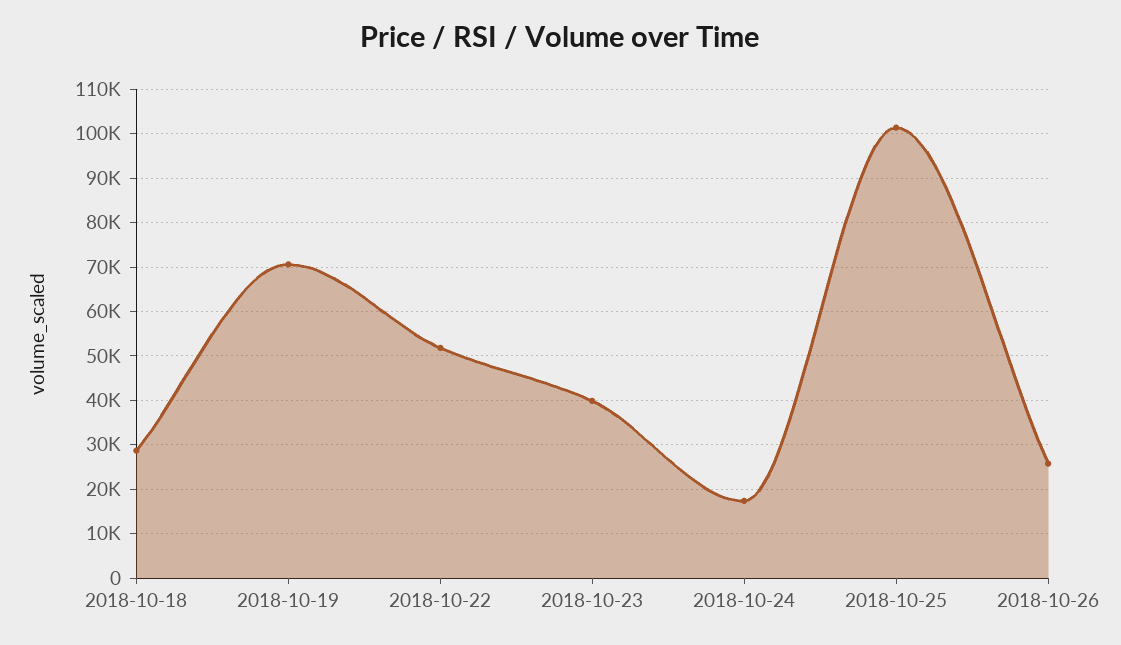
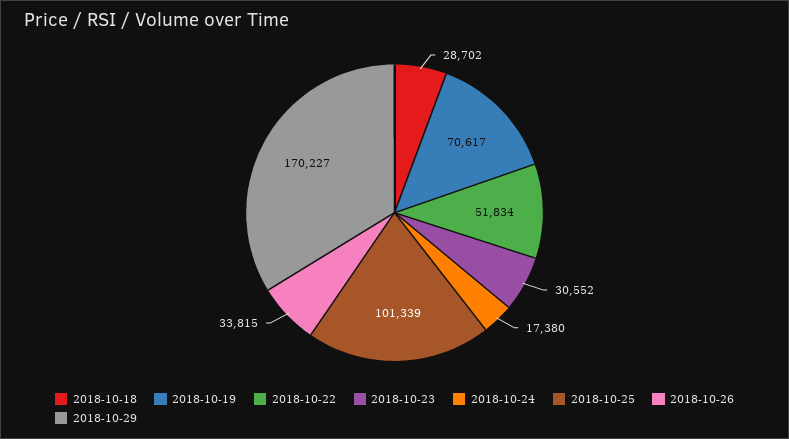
2018-10-23: 40000 -> 30552
2018-10-26: 26000 -> 33815
2018-10-29: none -> 170227

